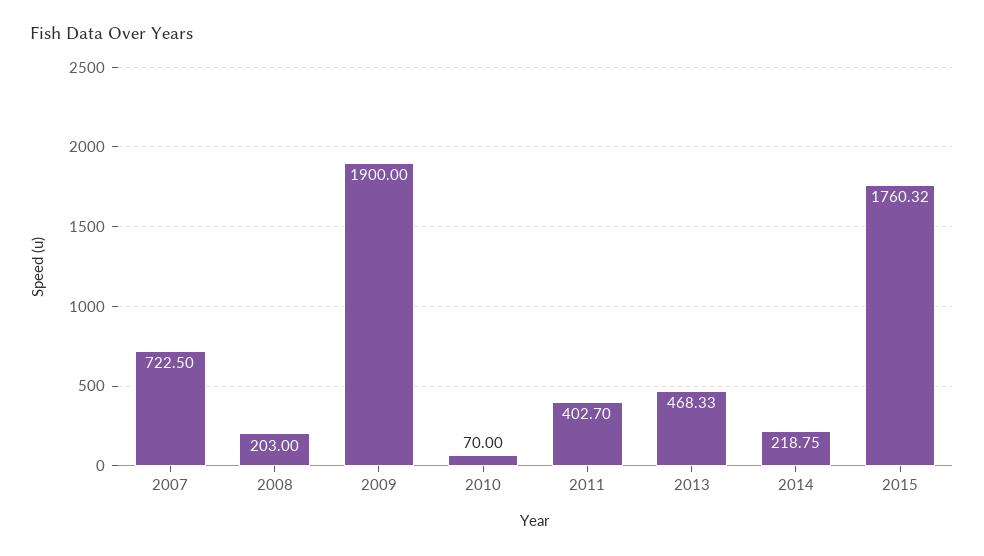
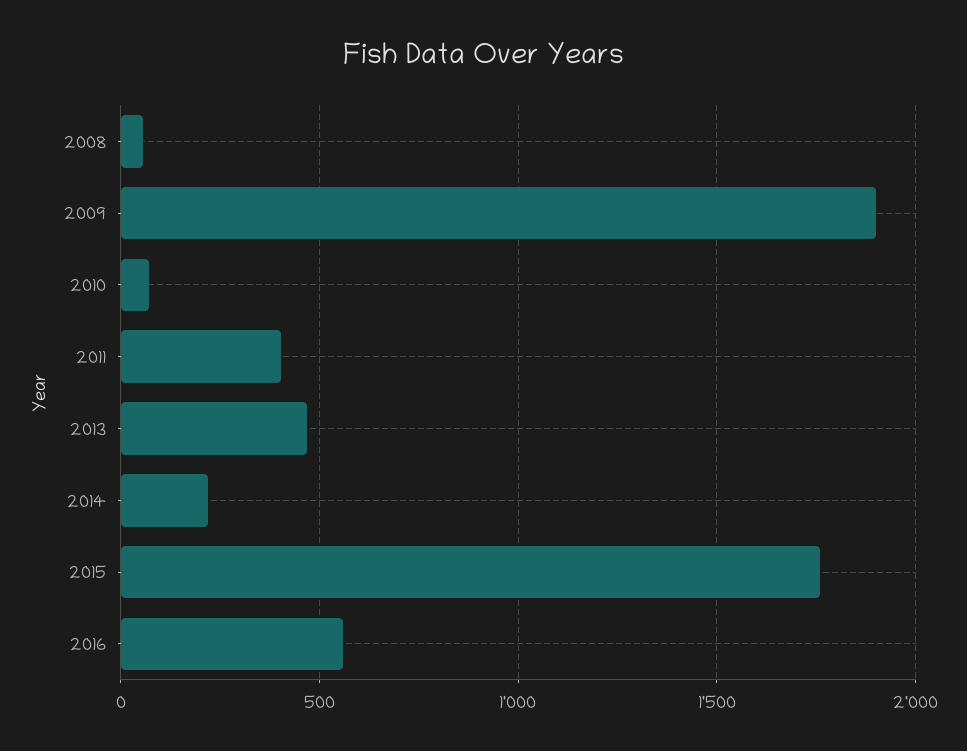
2007: 722.5 -> none
2008: 203 -> 50
2016: none -> 550

